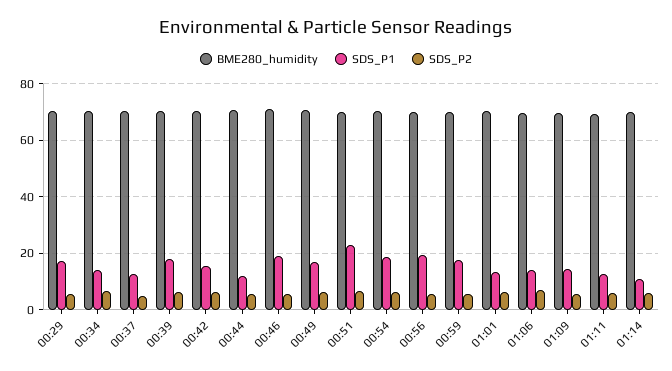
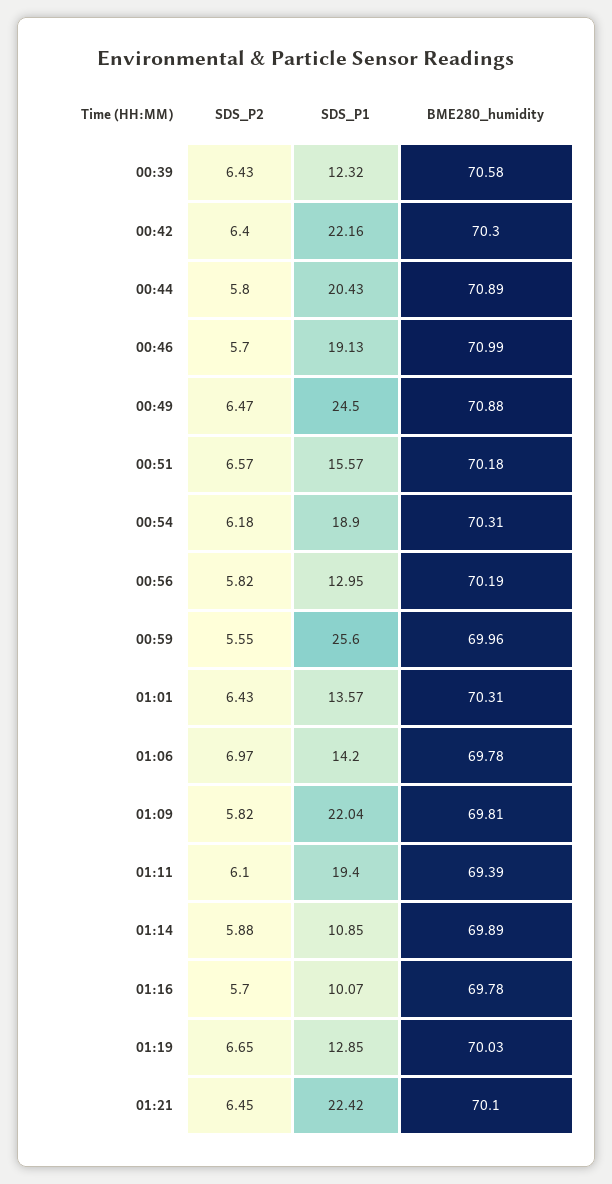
BME280_humidity, 00:29: 70 -> none
SDS_P1, 00:29: 17.5 -> none
SDS_P2, 00:29: 5 -> none
BME280_humidity, 00:34: 70 -> none
SDS_P1, 00:34: 15 -> none
SDS_P2, 00:34: 7.5 -> none
BME280_humidity, 00:37: 70 -> none
SDS_P1, 00:37: 12.5 -> none
SDS_P2, 00:37: 5 -> none
SDS_P1, 00:39: 17.5 -> 12.32
SDS_P1, 00:42: 15 -> 22.16
SDS_P1, 00:44: 12.5 -> 20.43
SDS_P1, 00:49: 17.5 -> 24.5
SDS_P1, 00:51: 22.5 -> 15.57
SDS_P1, 00:56: 20 -> 12.95
SDS_P1, 00:59: 17.5 -> 25.6
SDS_P1, 01:09: 15 -> 22.04
SDS_P1, 01:11: 12.5 -> 19.4
SDS_P2, 01:16: none -> 5.7
SDS_P1, 01:16: none -> 10.07
BME280_humidity, 01:16: none -> 69.78
SDS_P2, 01:19: none -> 6.65
SDS_P1, 01:19: none -> 12.85
BME280_humidity, 01:19: none -> 70.03
SDS_P2, 01:21: none -> 6.45
SDS_P1, 01:21: none -> 22.42
BME280_humidity, 01:21: none -> 70.1

